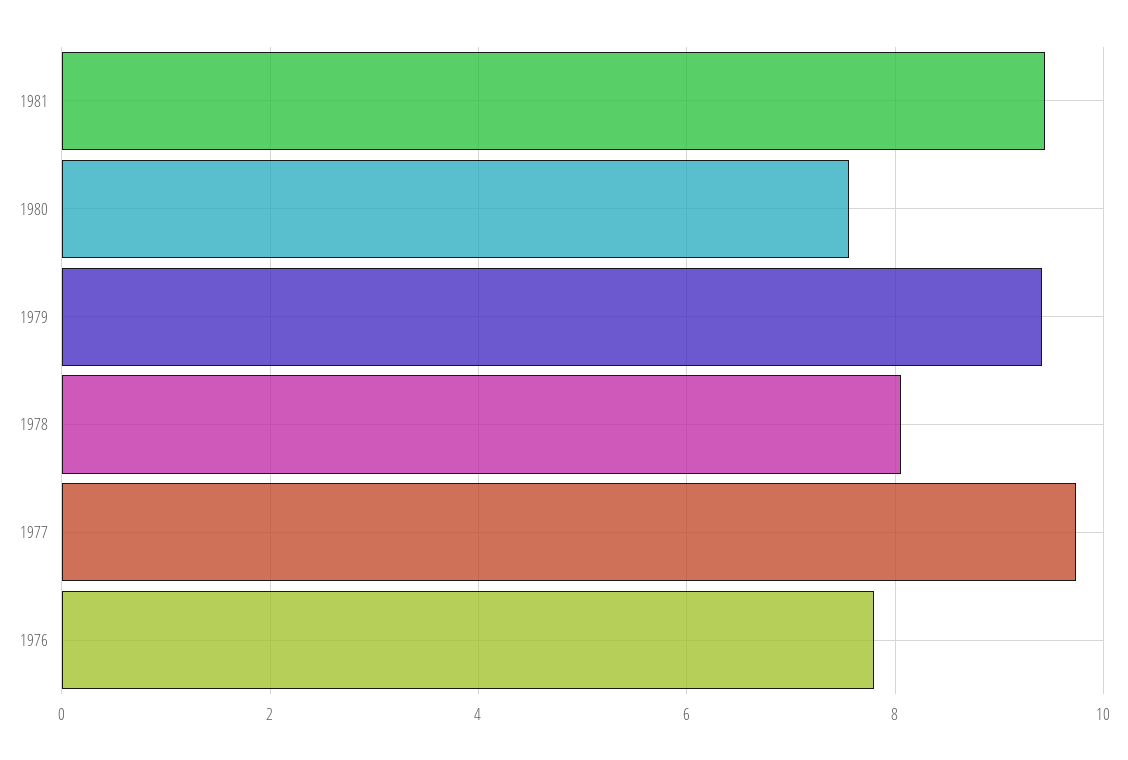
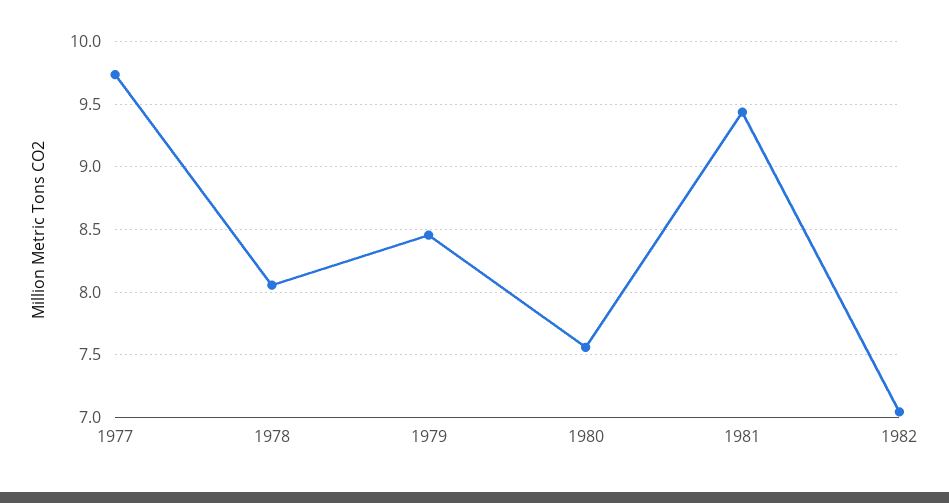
1979: 9.4 -> 8.45
1976: 7.8 -> none
1982: none -> 7.05

